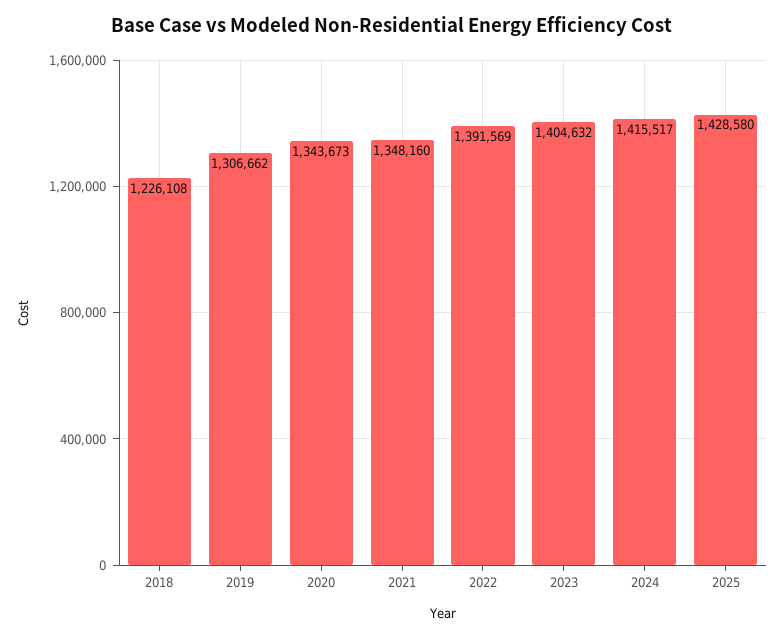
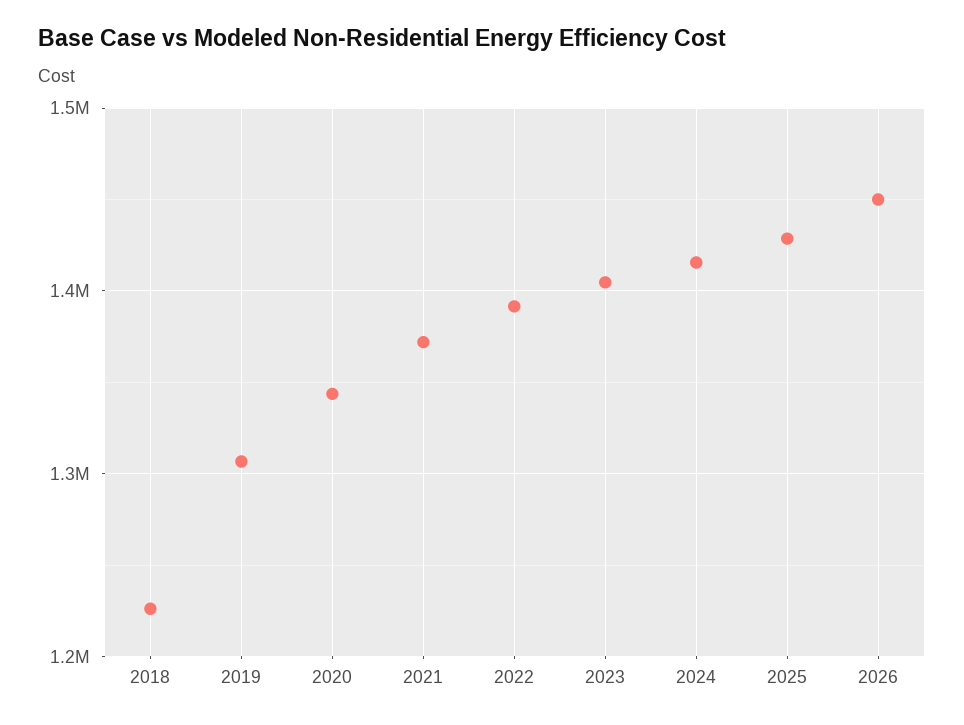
2021: 1348160 -> 1370000
2026: none -> 1450000

